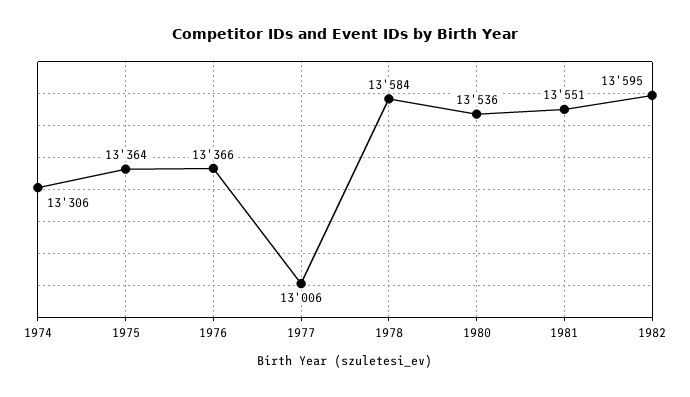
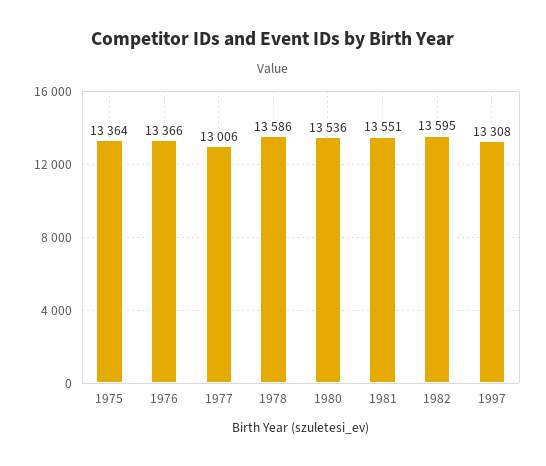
1974: 13306 -> none
1978: 13584 -> 13586
1997: none -> 13308

